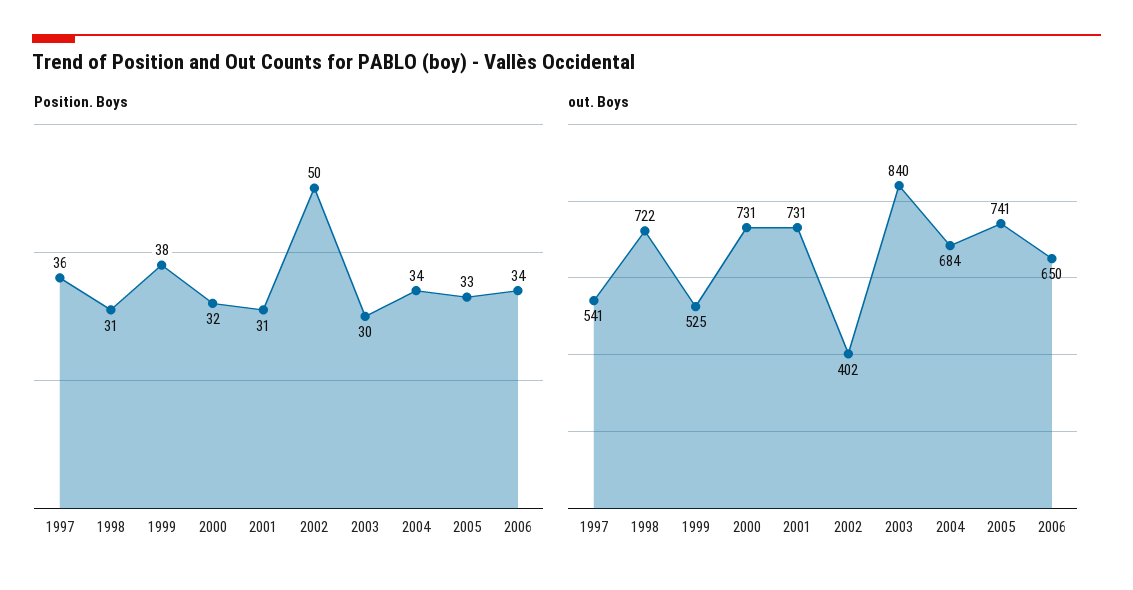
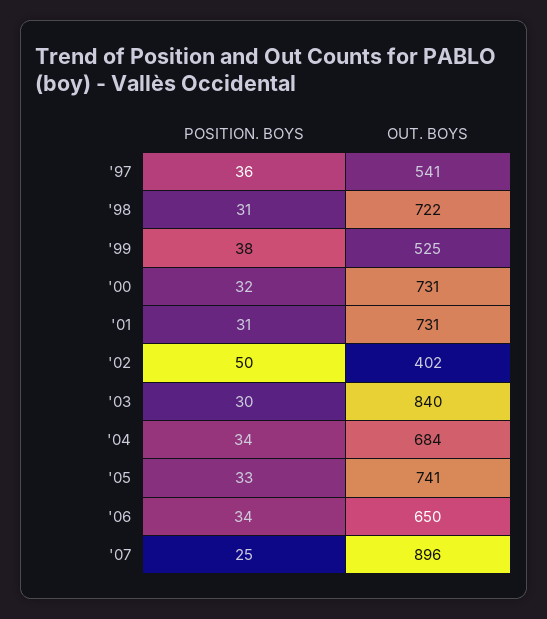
Position. Boys, '07: none -> 25
out. Boys, '07: none -> 896

